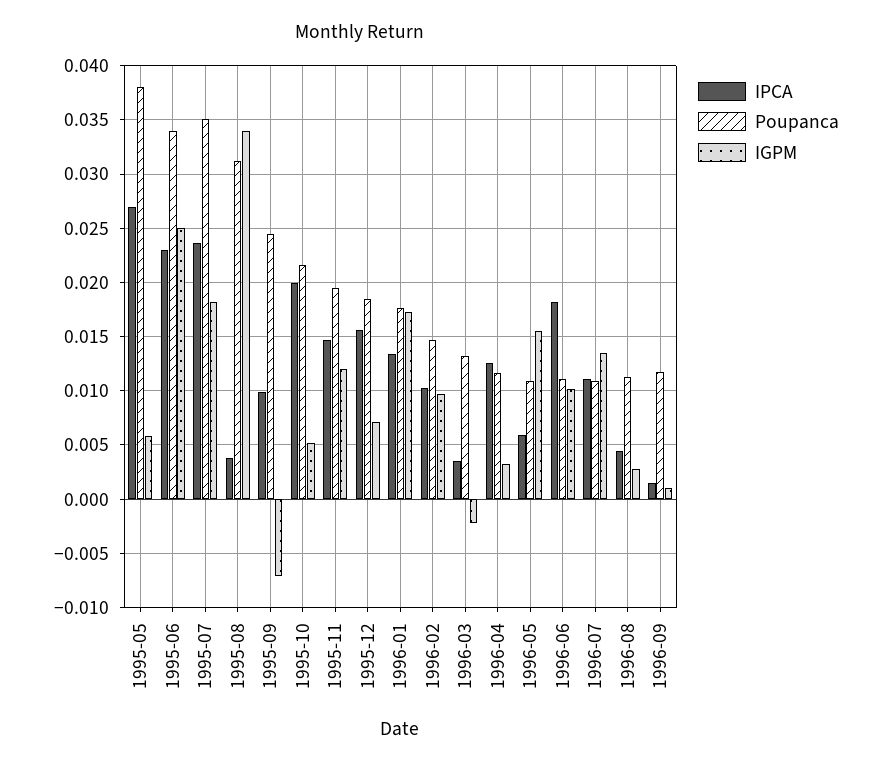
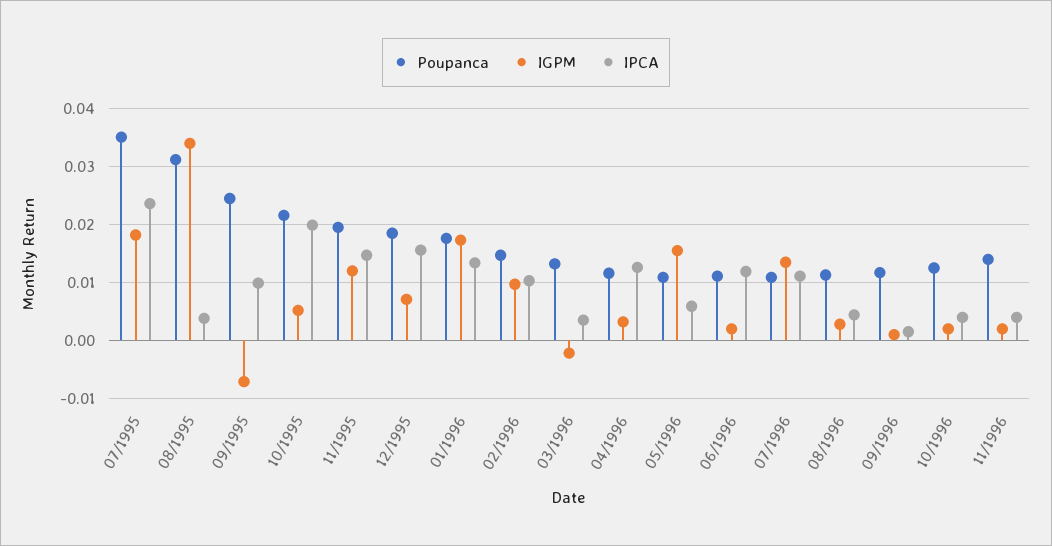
IPCA, 1995-05: 0.027 -> none
Poupanca, 1995-05: 0.038 -> none
IGPM, 1995-05: 0.006 -> none
IPCA, 1995-06: 0.023 -> none
Poupanca, 1995-06: 0.034 -> none
IGPM, 1995-06: 0.025 -> none
IPCA, 1996-06: 0.018 -> 0.012
IGPM, 1996-06: 0.01 -> 0.002
Poupanca, 10/1996: none -> 0.012
IGPM, 10/1996: none -> 0.002
IPCA, 10/1996: none -> 0.004
Poupanca, 11/1996: none -> 0.014
IGPM, 11/1996: none -> 0.002
IPCA, 11/1996: none -> 0.004

